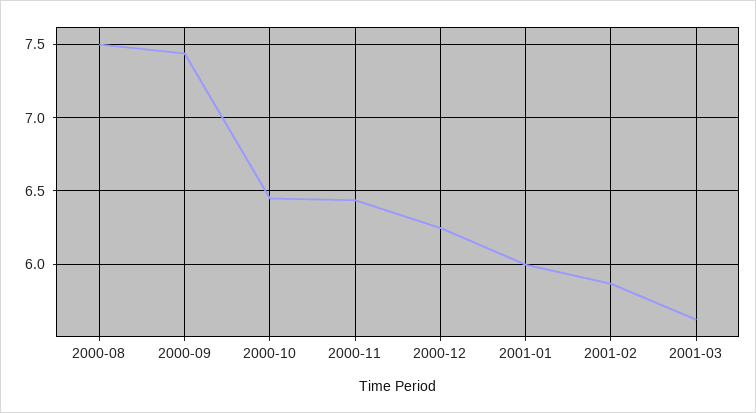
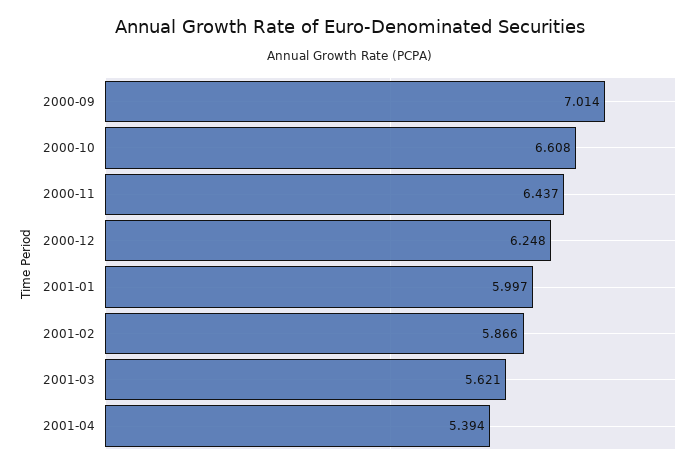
2000-08: 7.5 -> none
2000-09: 7.45 -> 7.014
2000-10: 6.45 -> 6.608
2001-04: none -> 5.394

